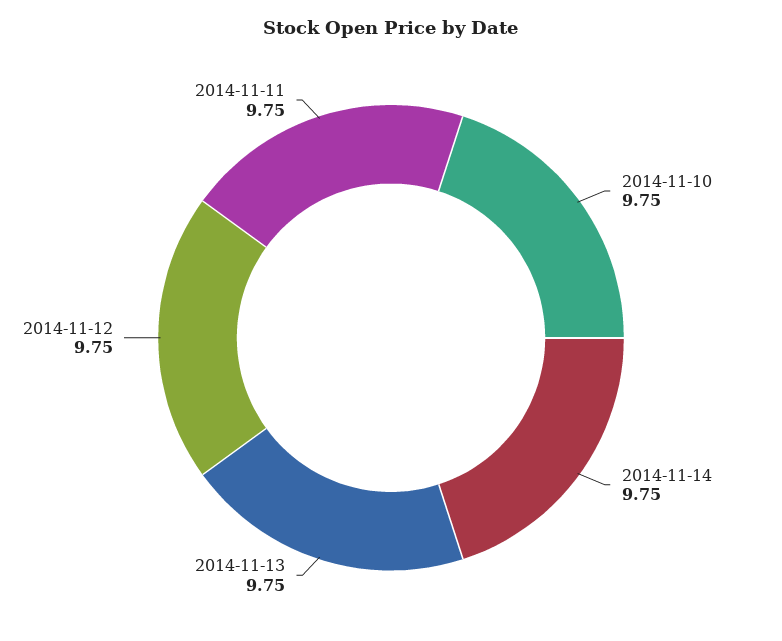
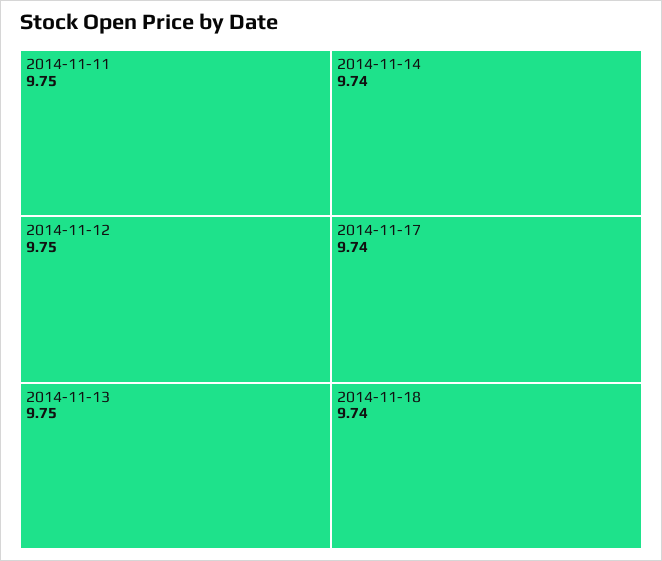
2014-11-10: 9.75 -> none
2014-11-14: 9.75 -> 9.74
2014-11-17: none -> 9.74
2014-11-18: none -> 9.74

